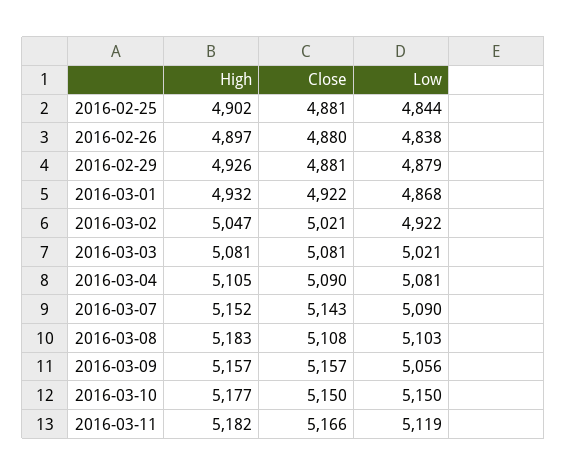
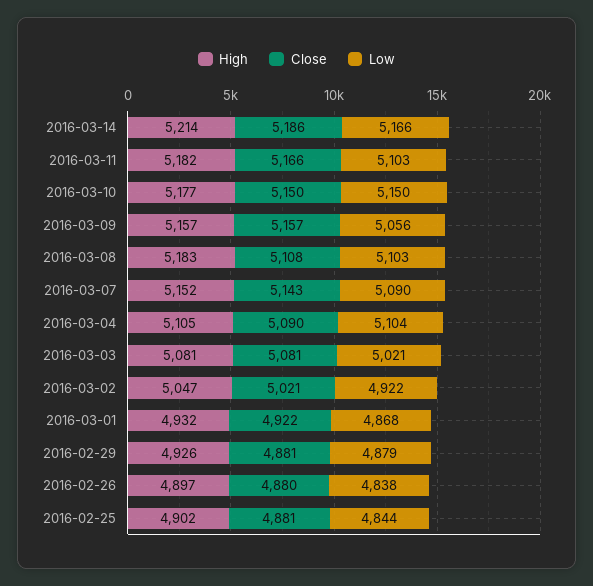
Low, 2016-03-04: 5081 -> 5104
Low, 2016-03-11: 5119 -> 5103
High, 2016-03-14: none -> 5214
Close, 2016-03-14: none -> 5186
Low, 2016-03-14: none -> 5166

